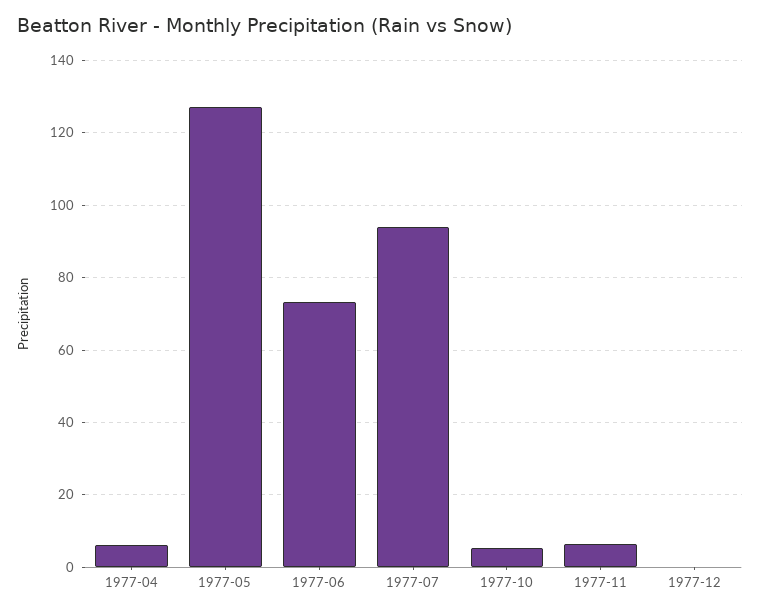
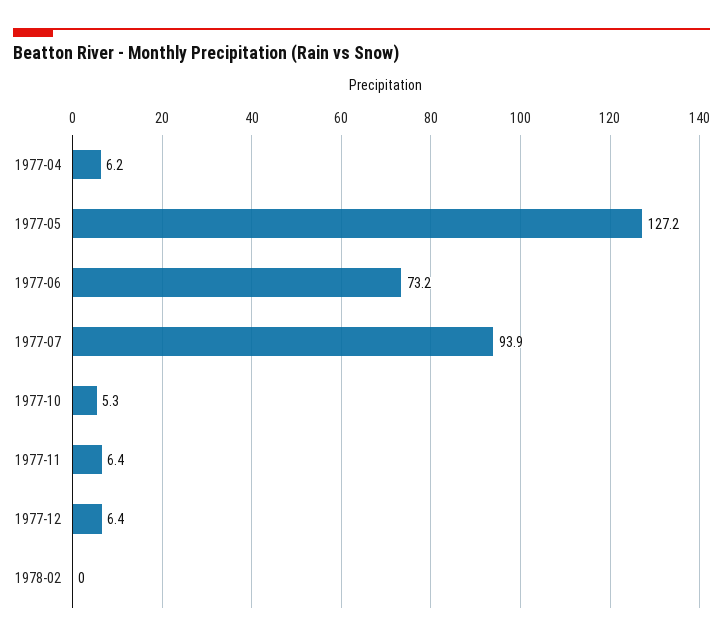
1977-12: 0 -> 6.4
1978-02: none -> 0

